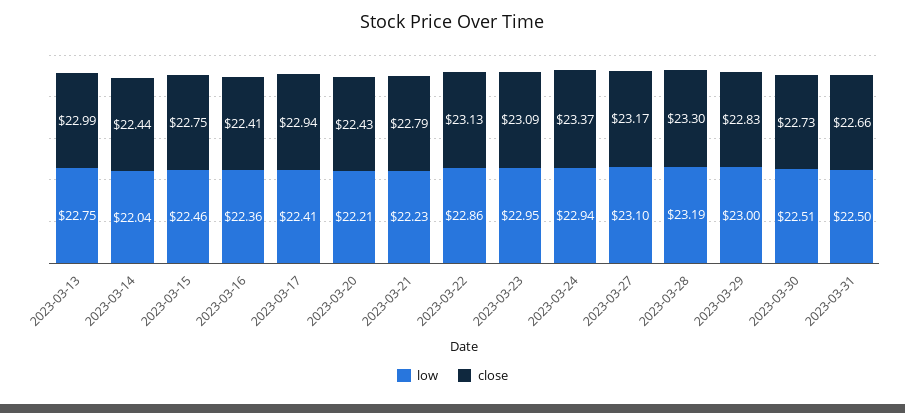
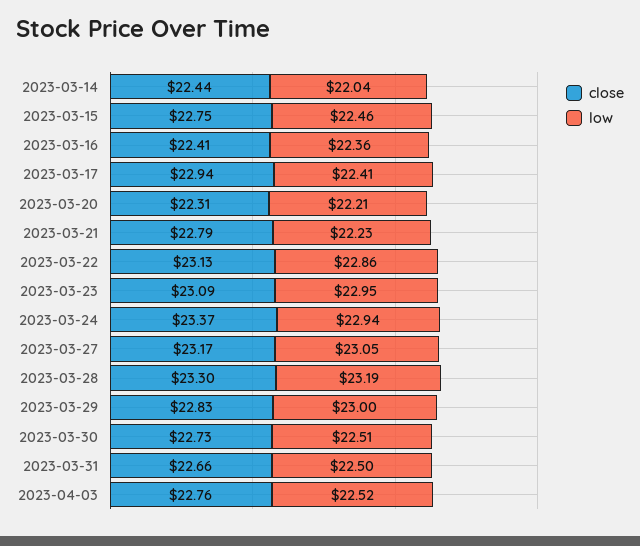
low, 2023-03-13: 22.75 -> none
close, 2023-03-13: 22.99 -> none
close, 2023-03-20: 22.43 -> 22.31
low, 2023-03-27: 23.1 -> 23.05
close, 2023-04-03: none -> 22.76
low, 2023-04-03: none -> 22.52

